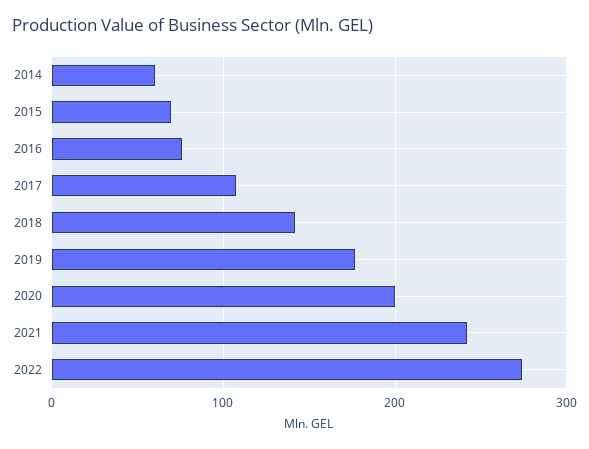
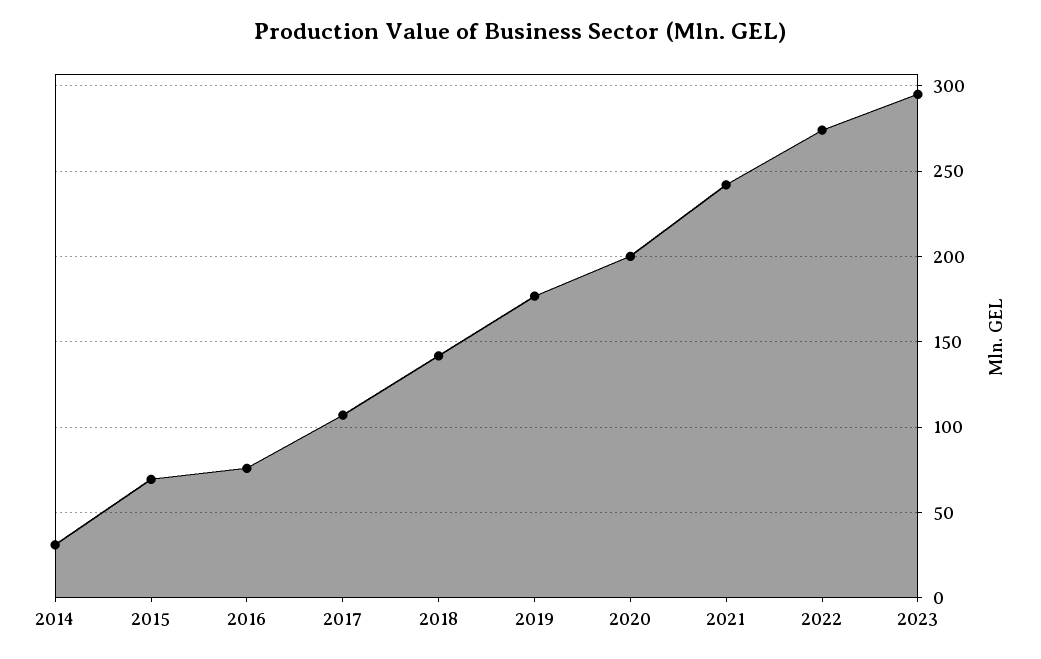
2014: 60 -> 30
2023: none -> 295

